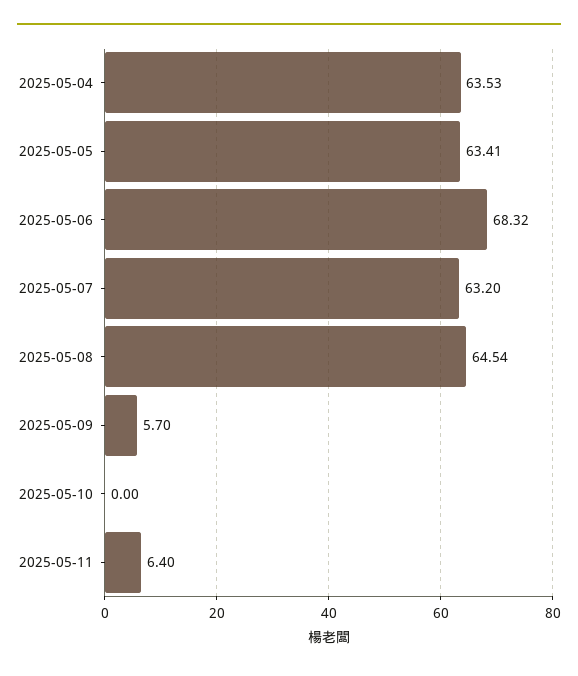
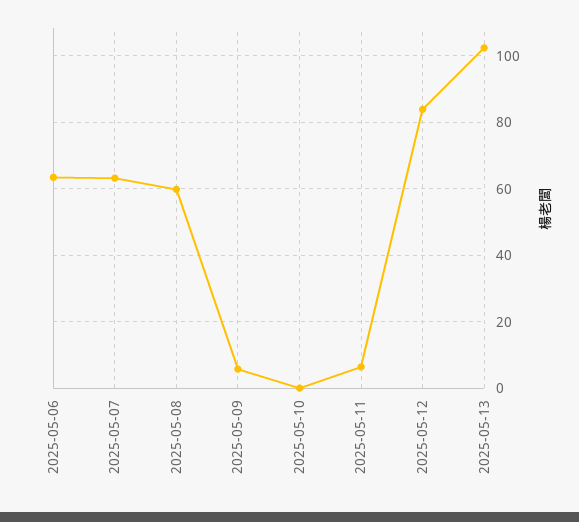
2025-05-04: 63.53 -> none
2025-05-05: 63.41 -> none
2025-05-06: 68.32 -> 64
2025-05-08: 64.54 -> 60
2025-05-12: none -> 84
2025-05-13: none -> 102

